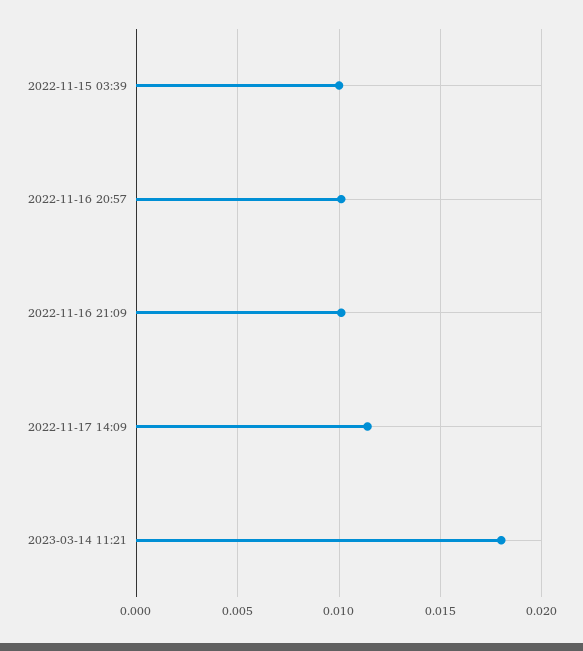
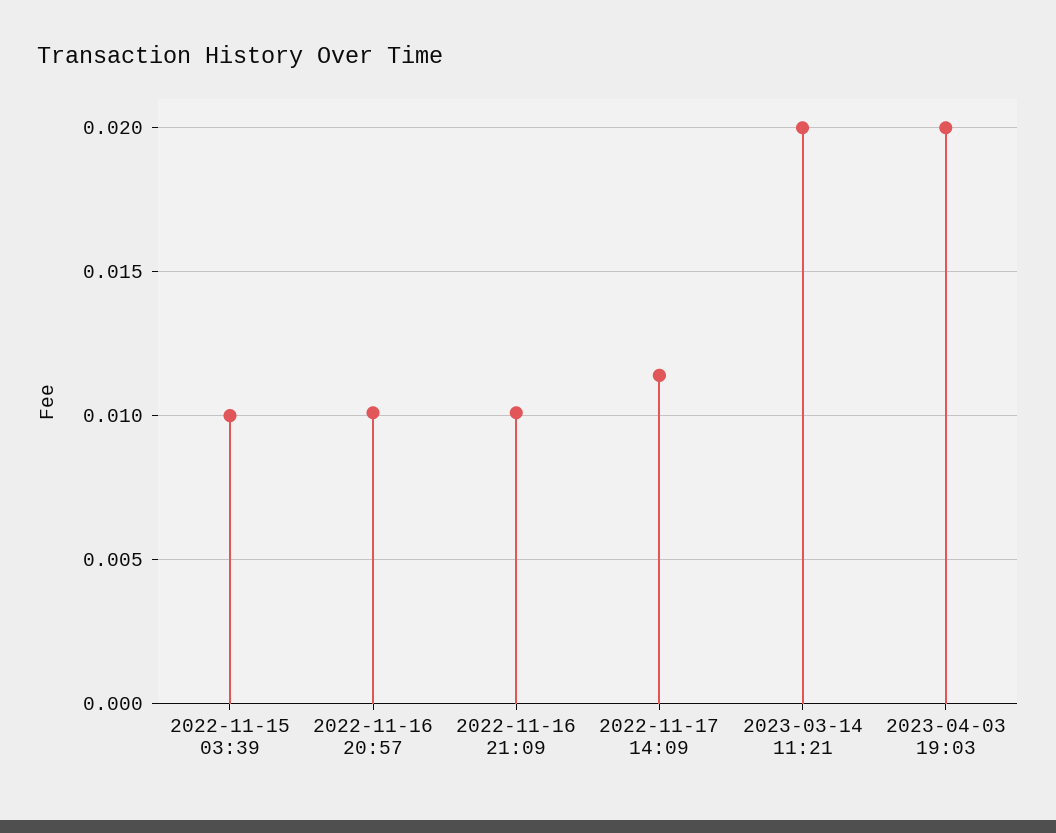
2023-03-14 11:21: 0.018 -> 0.02
2023-04-03 19:03: none -> 0.02

